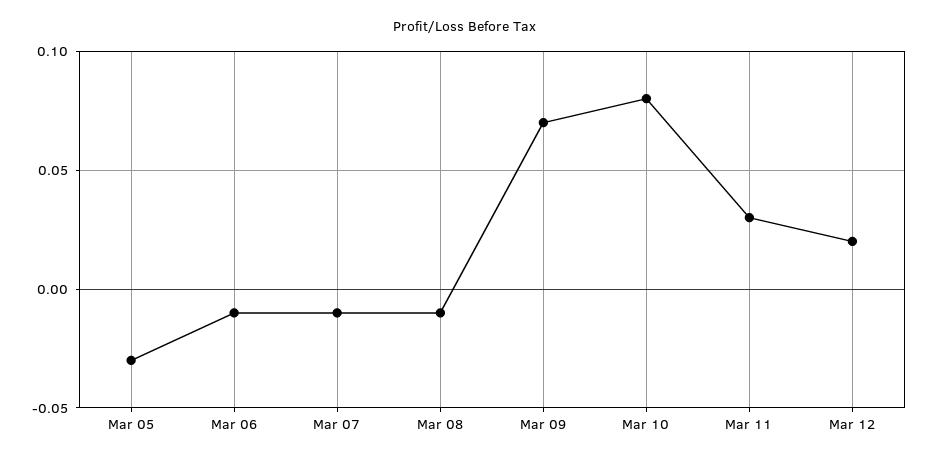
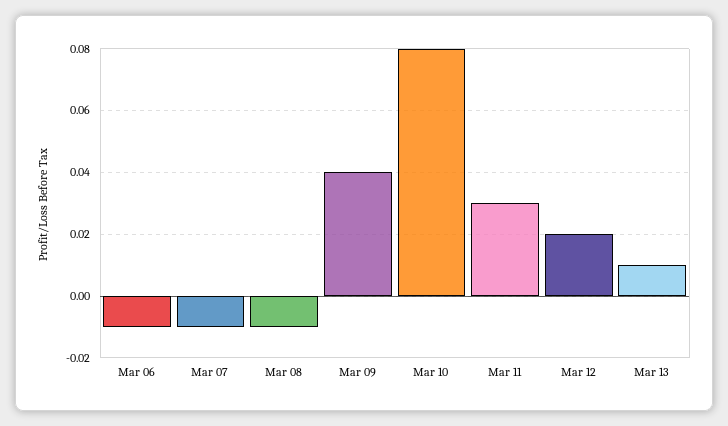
Mar 05: -0.03 -> none
Mar 09: 0.07 -> 0.04
Mar 13: none -> 0.01

